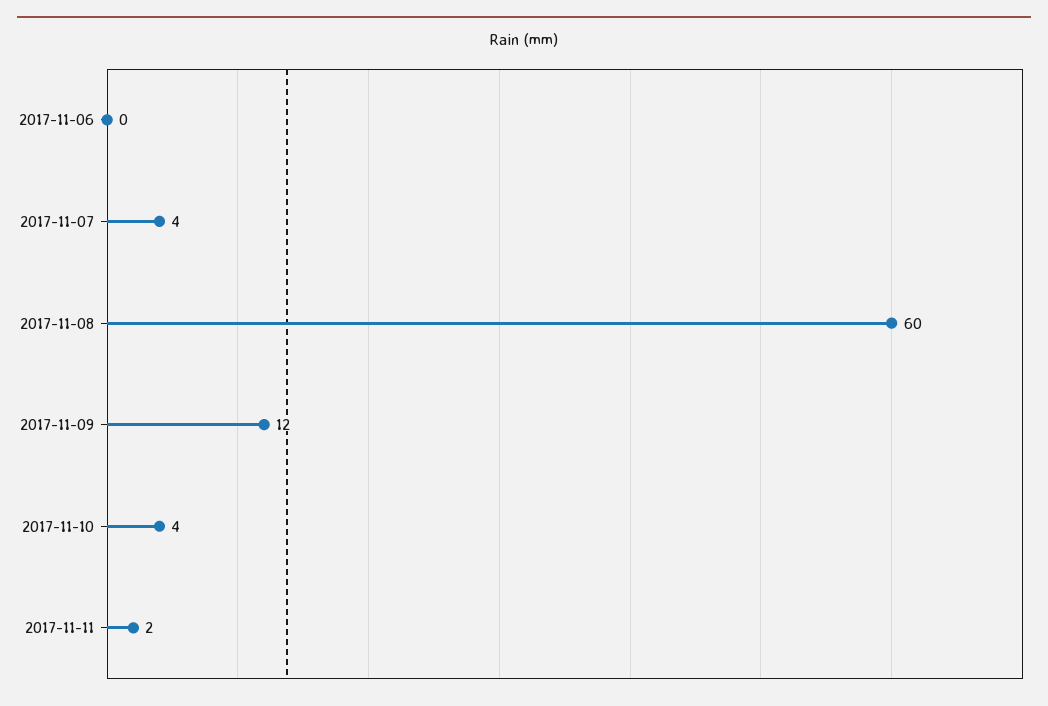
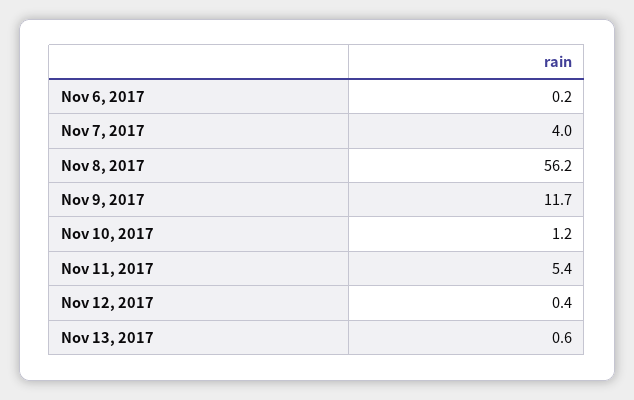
2017-11-08: 60 -> 56.2
2017-11-10: 4 -> 1.2
2017-11-11: 2 -> 5.4
Nov 12, 2017: none -> 0.4
Nov 13, 2017: none -> 0.6

